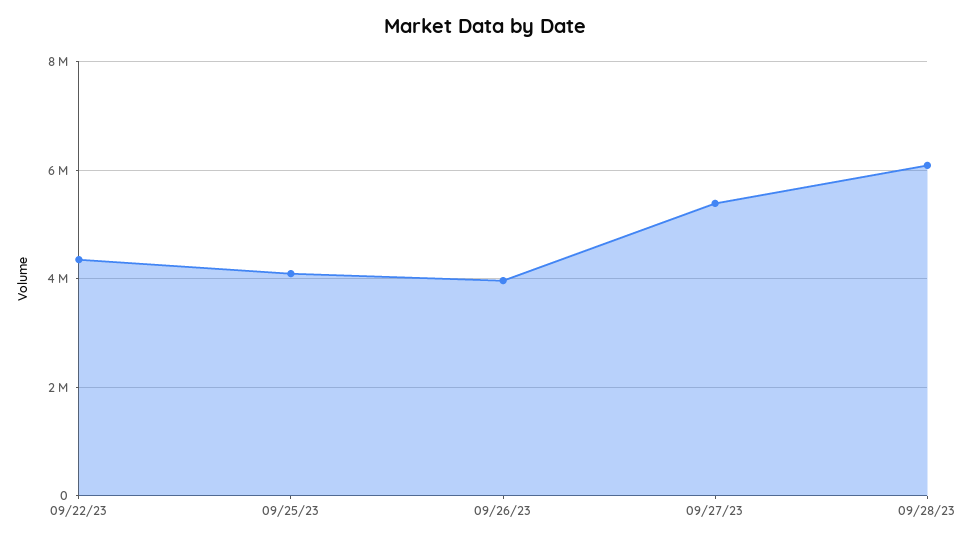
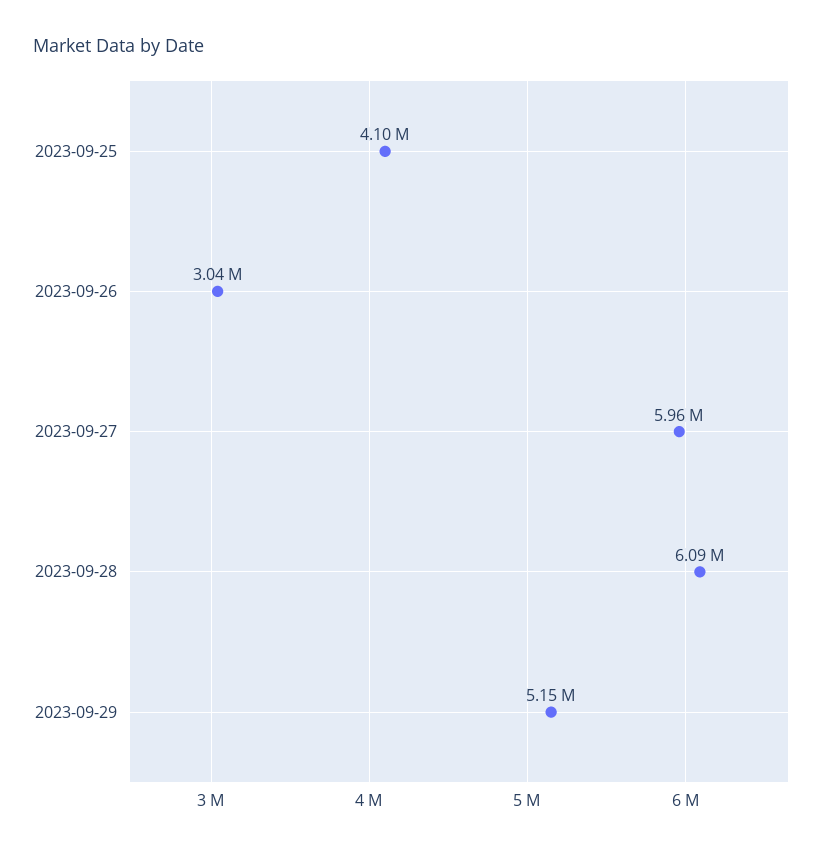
09/22/23: 4400000 -> none
09/26/23: 4000000 -> 3040000
09/27/23: 5400000 -> 5960000
2023-09-29: none -> 5150000

